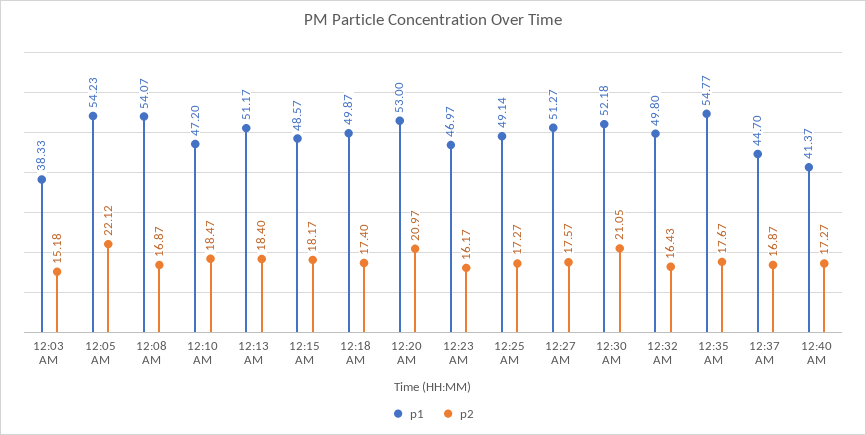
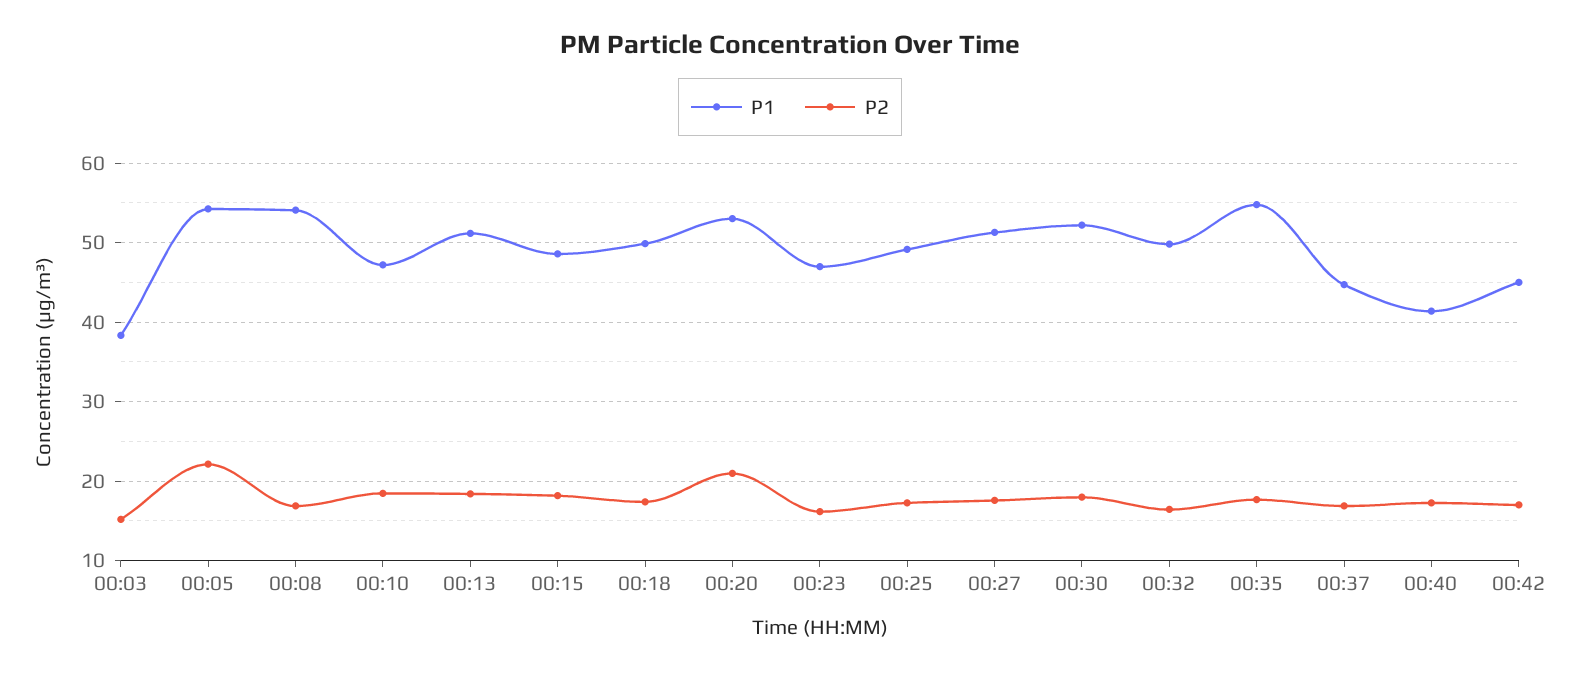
p2, 12:30 AM: 21.05 -> 18
p1, 00:42: none -> 45
p2, 00:42: none -> 17

